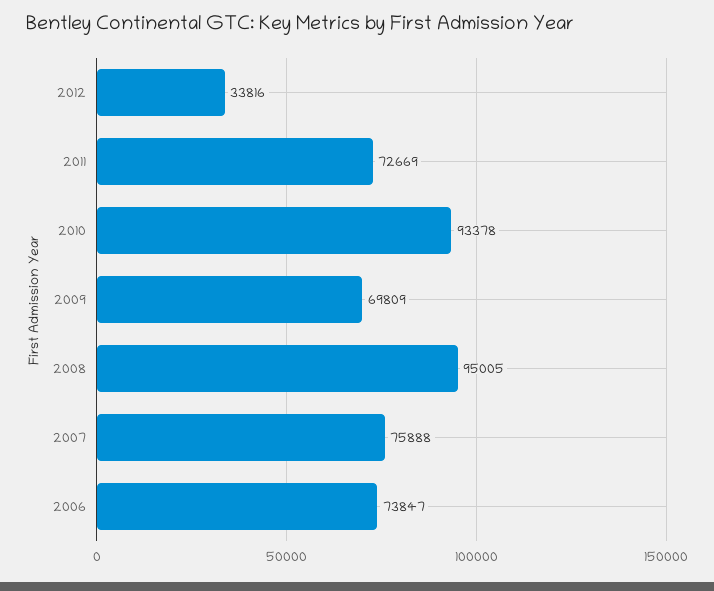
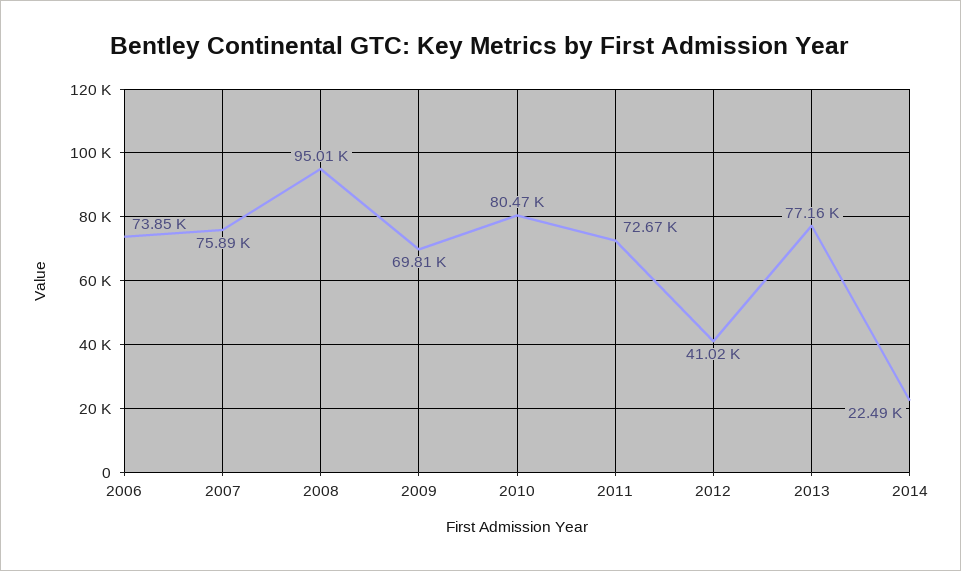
2012: 33816 -> 41020
2010: 93378 -> 80470
2013: none -> 77160
2014: none -> 22490

